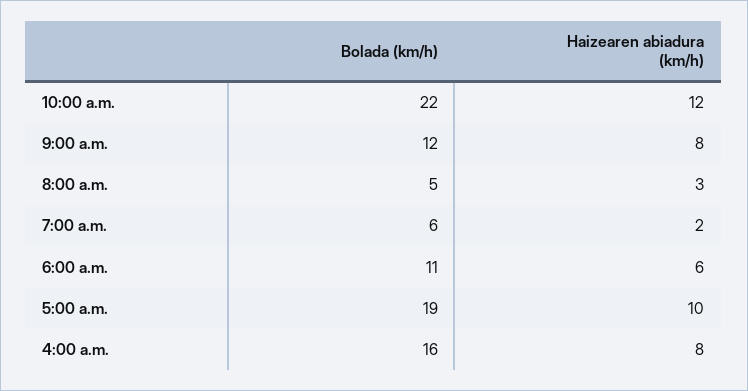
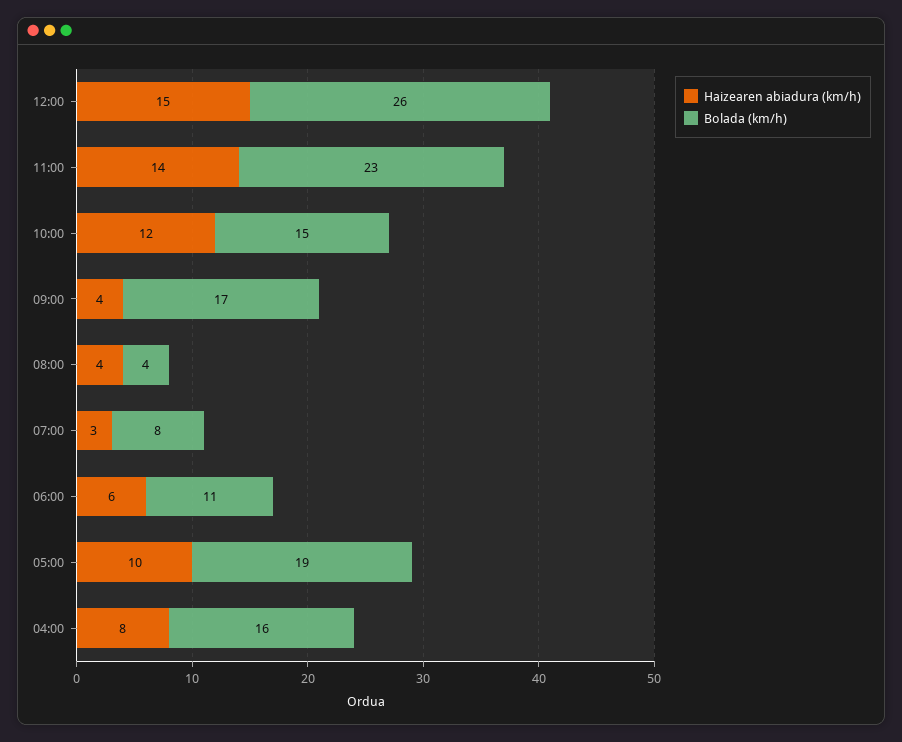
Bolada (km/h), 10:00 a.m.: 22 -> 15
Bolada (km/h), 9:00 a.m.: 12 -> 17
Haizearen abiadura (km/h), 9:00 a.m.: 8 -> 4
Bolada (km/h), 8:00 a.m.: 5 -> 4
Haizearen abiadura (km/h), 8:00 a.m.: 3 -> 4
Bolada (km/h), 7:00 a.m.: 6 -> 8
Haizearen abiadura (km/h), 7:00 a.m.: 2 -> 3
Haizearen abiadura (km/h), 12:00: none -> 15
Bolada (km/h), 12:00: none -> 26
Haizearen abiadura (km/h), 11:00: none -> 14
Bolada (km/h), 11:00: none -> 23

